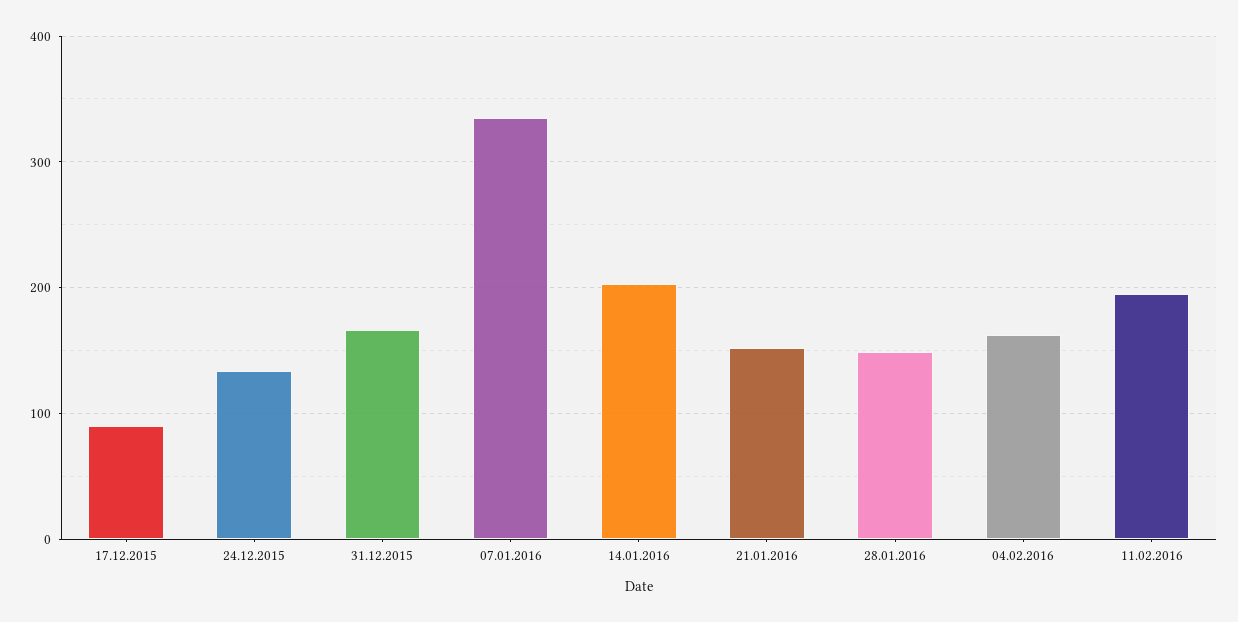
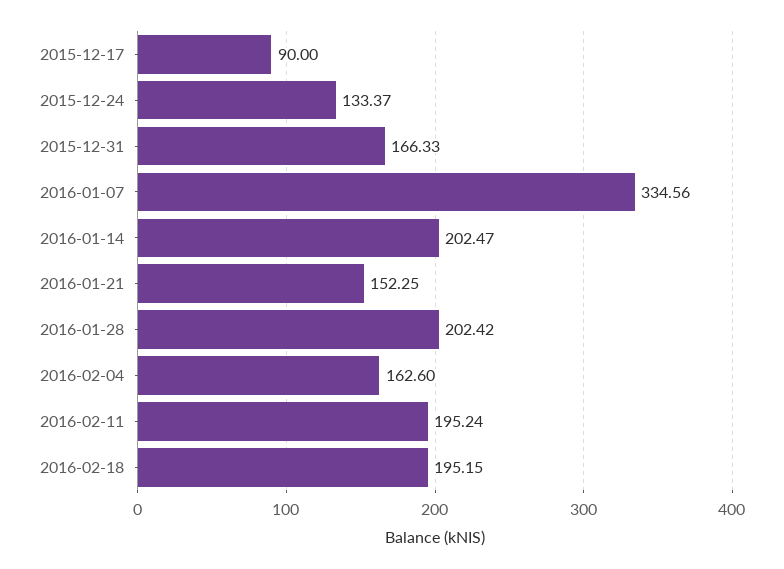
28.01.2016: 150 -> 202.42
2016-02-18: none -> 195.15

